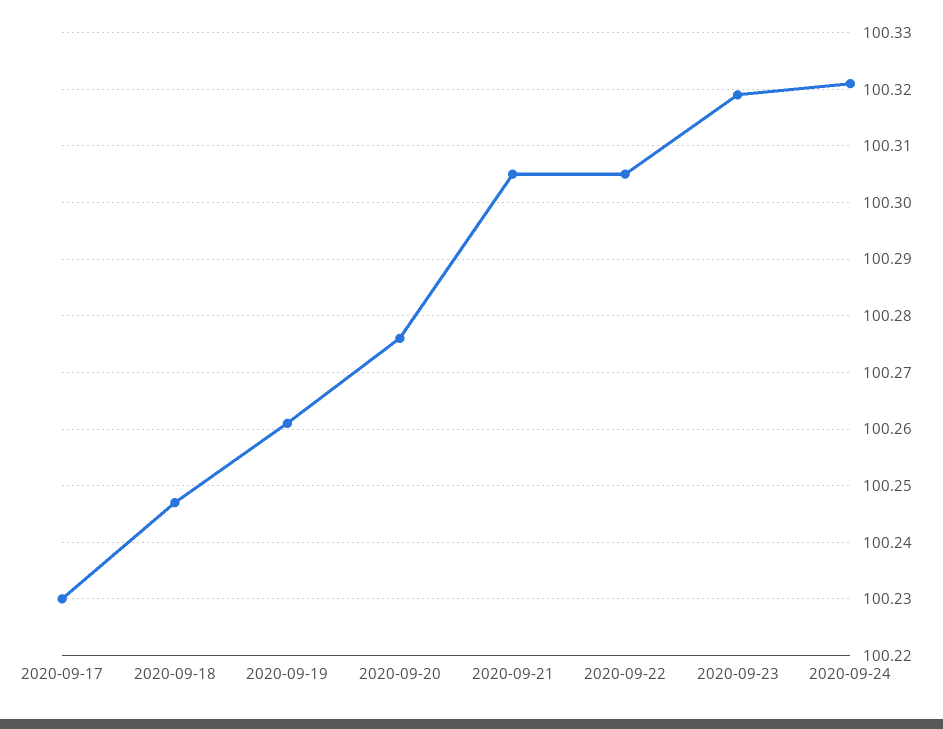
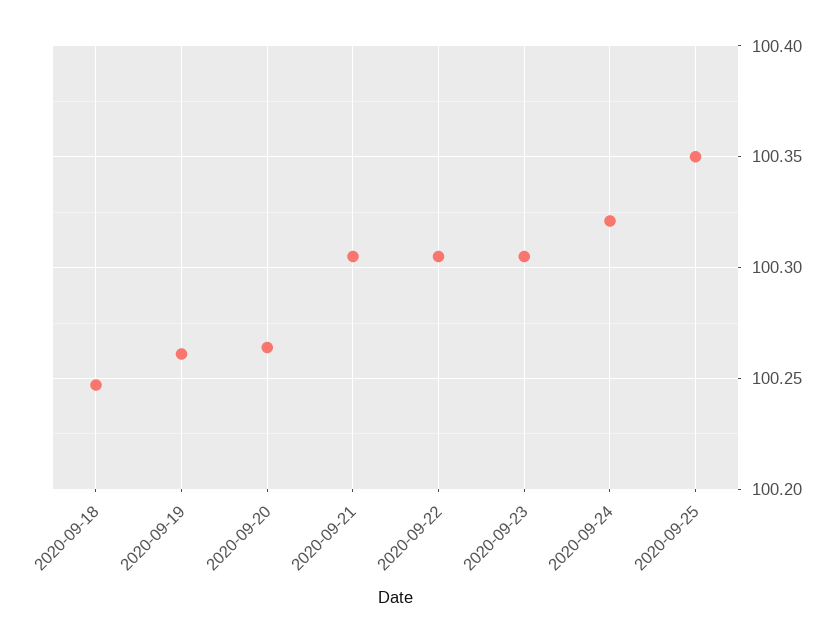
2020-09-17: 100.23 -> none
2020-09-20: 100.275 -> 100.265
2020-09-23: 100.32 -> 100.305
2020-09-25: none -> 100.35

